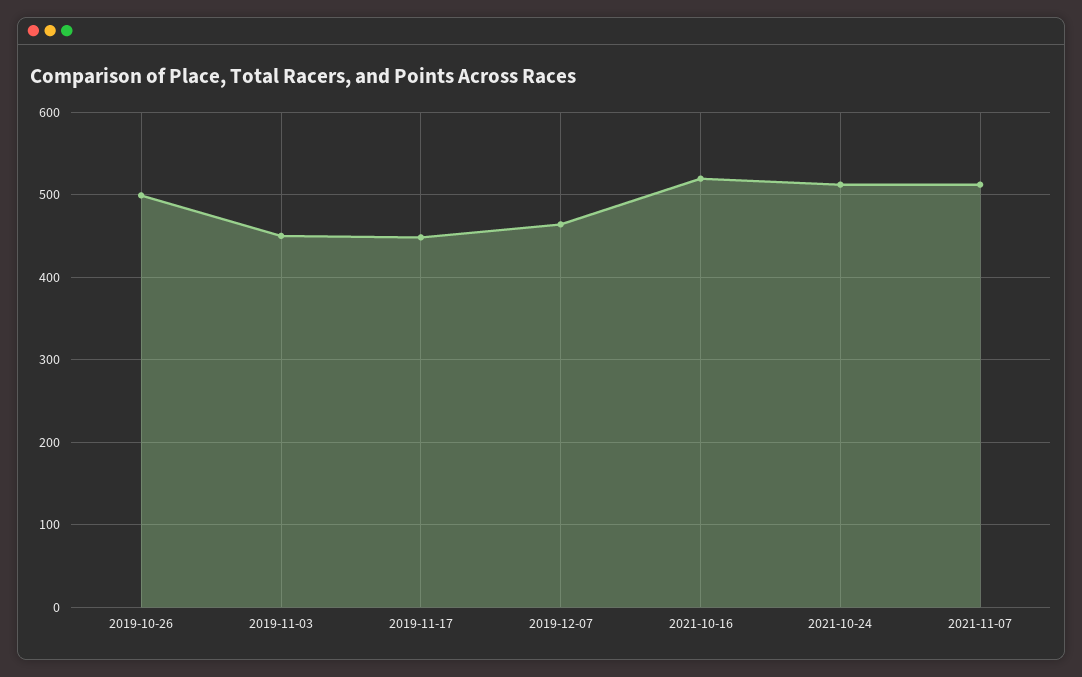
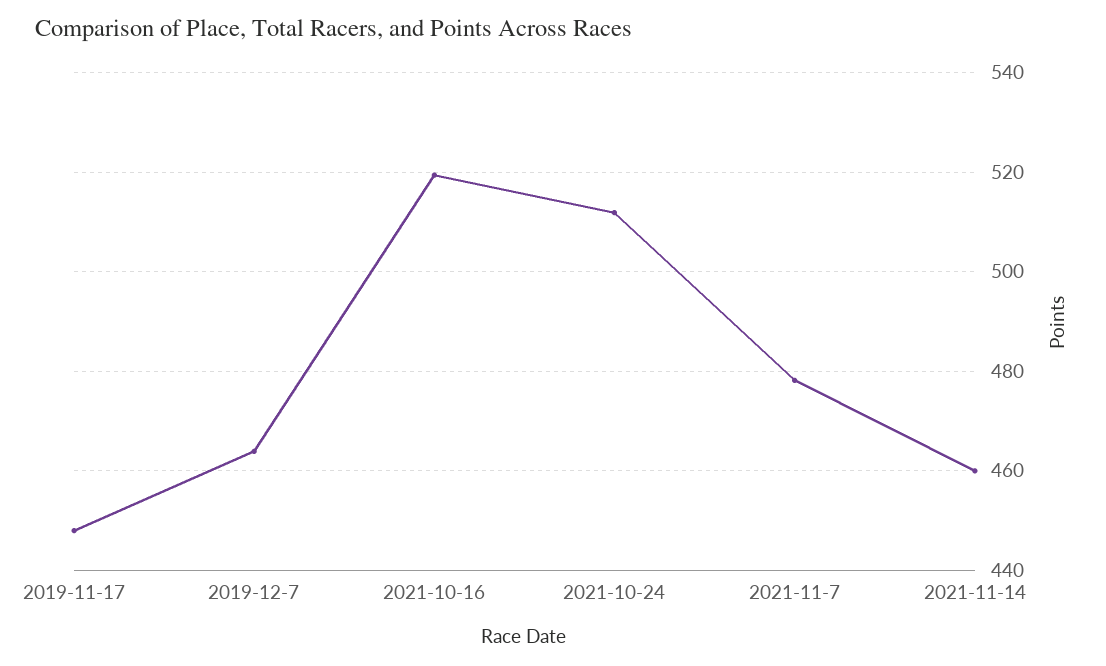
2019-10-26: 500 -> none
2019-11-03: 450 -> none
2021-11-07: 510 -> 478
2021-11-14: none -> 460

